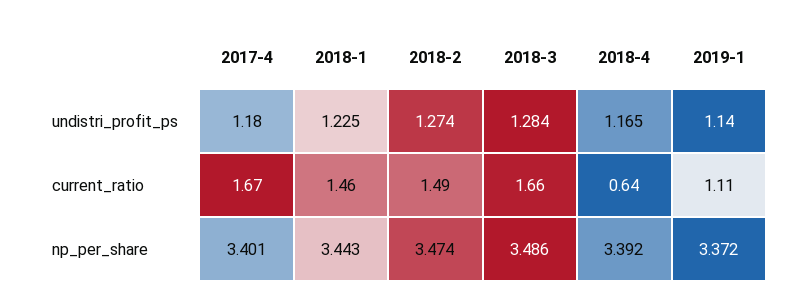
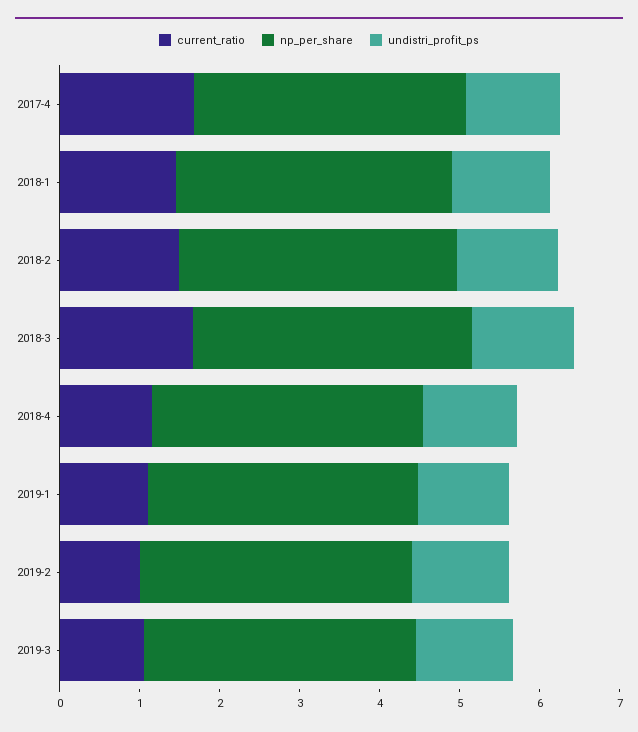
current_ratio, 2018-4: 0.64 -> 1.2
current_ratio, 2019-2: none -> 1
np_per_share, 2019-2: none -> 3.4
undistri_profit_ps, 2019-2: none -> 1.2
current_ratio, 2019-3: none -> 1
np_per_share, 2019-3: none -> 3.4
undistri_profit_ps, 2019-3: none -> 1.2

